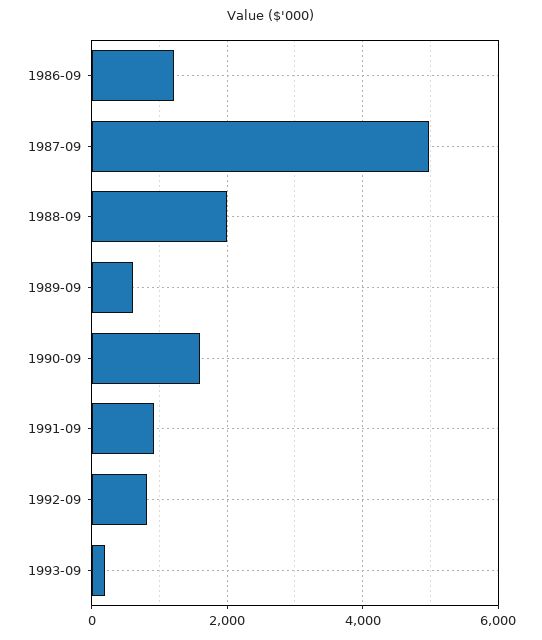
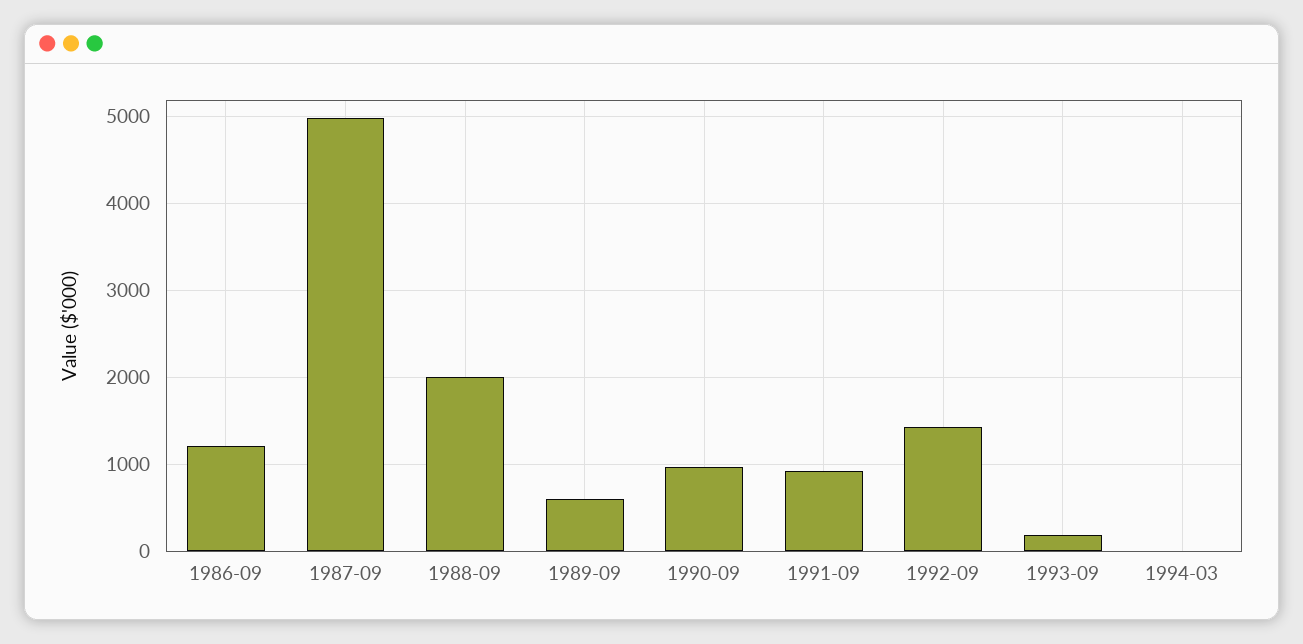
1990-09: 1600 -> 1000
1992-09: 800 -> 1400
1994-03: none -> 0

